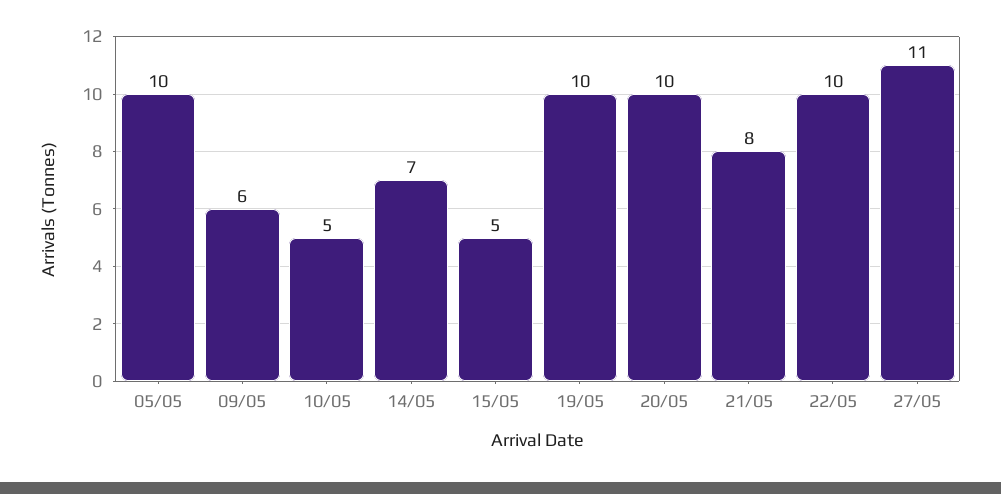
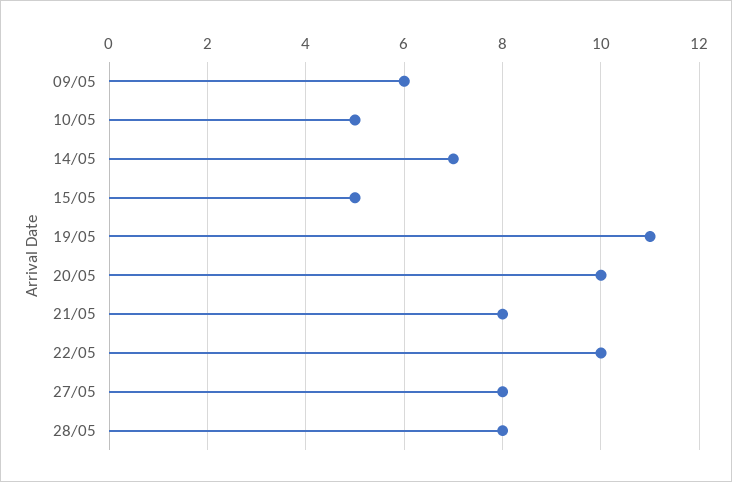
05/05: 10 -> none
19/05: 10 -> 11
27/05: 11 -> 8
28/05: none -> 8

